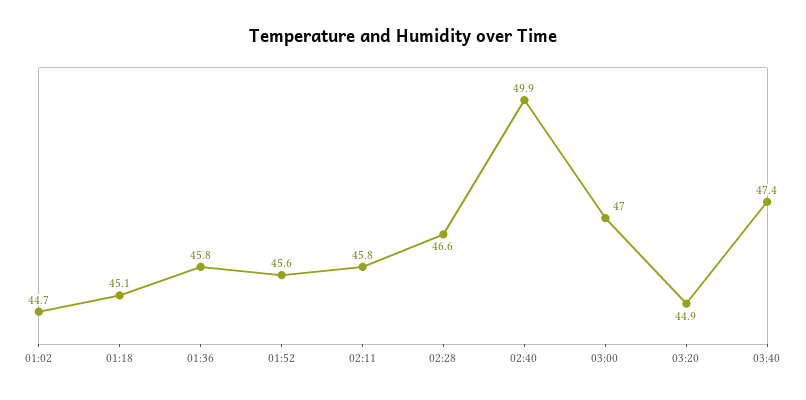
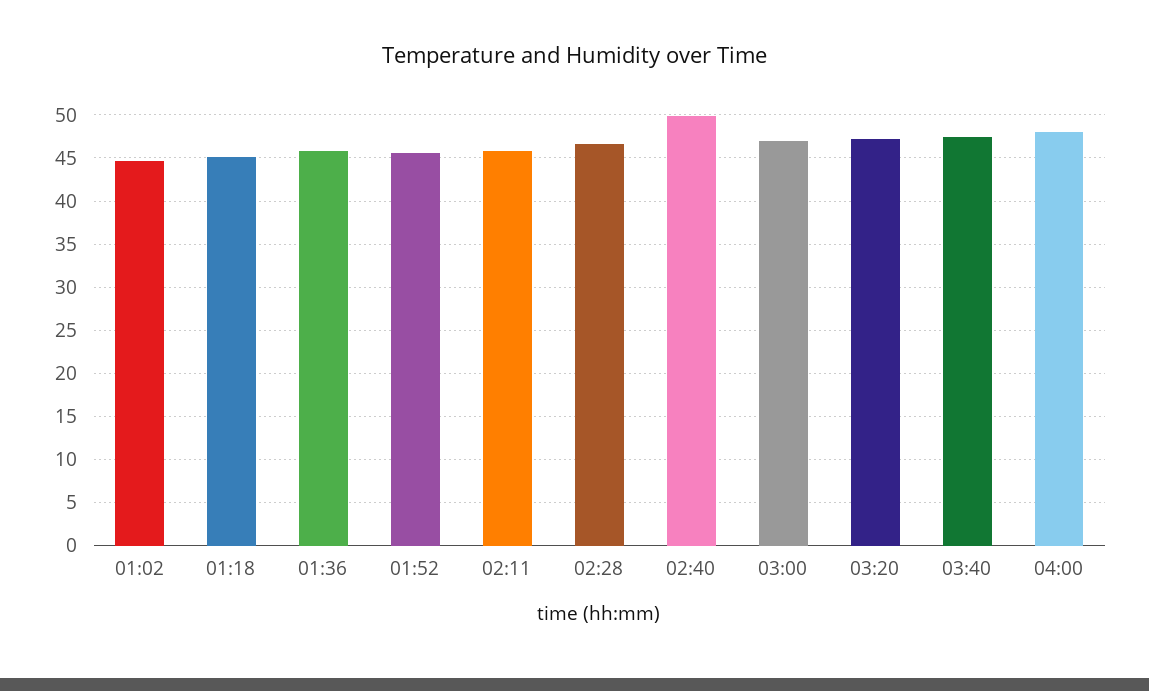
03:20: 44.9 -> 47
04:00: none -> 48

